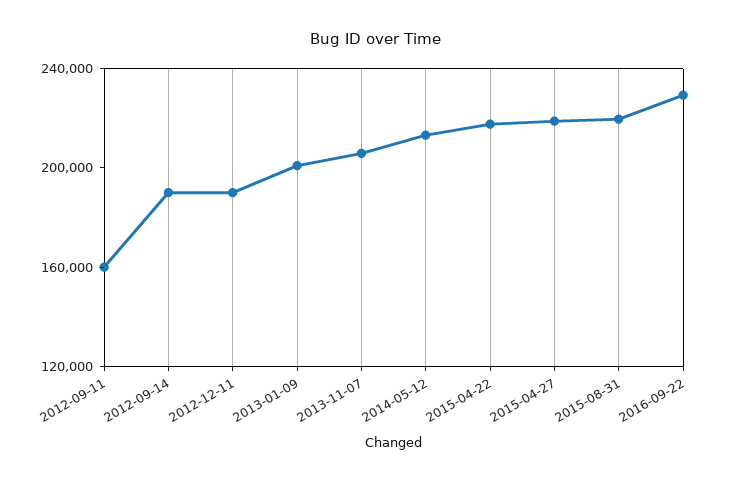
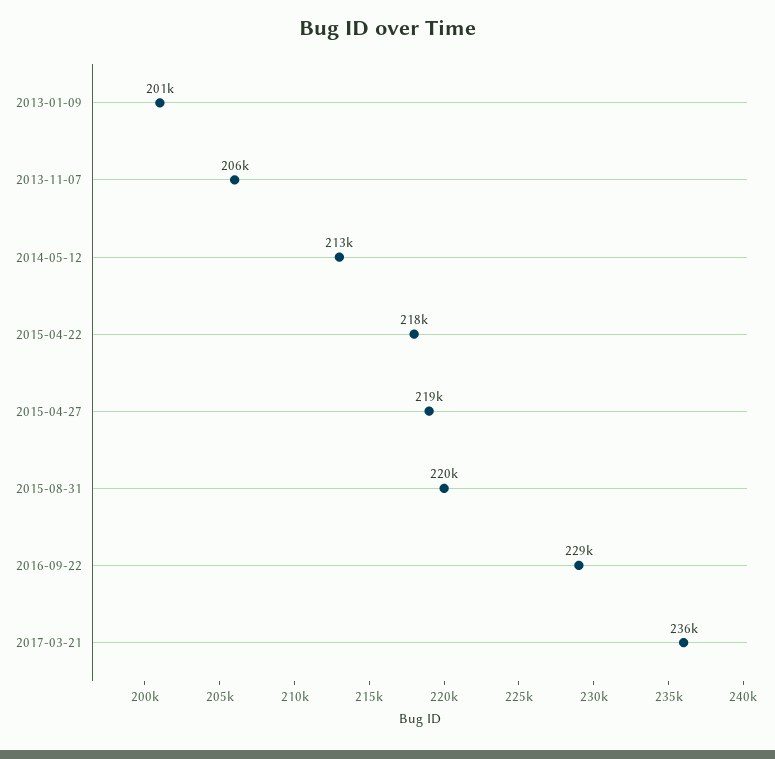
2012-09-11: 160000 -> none
2012-09-14: 190000 -> none
2012-12-11: 190000 -> none
2017-03-21: none -> 236000

